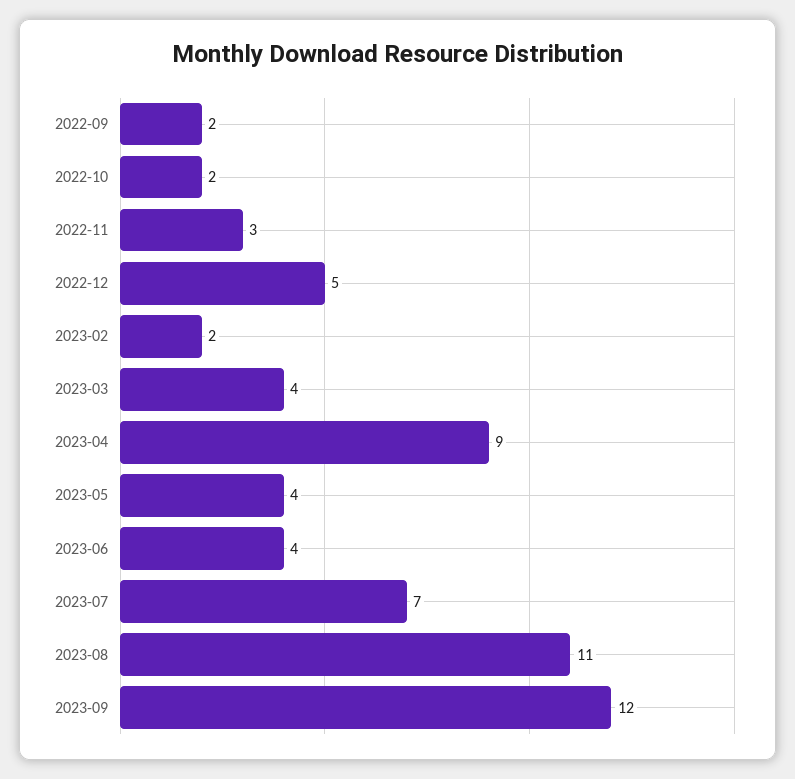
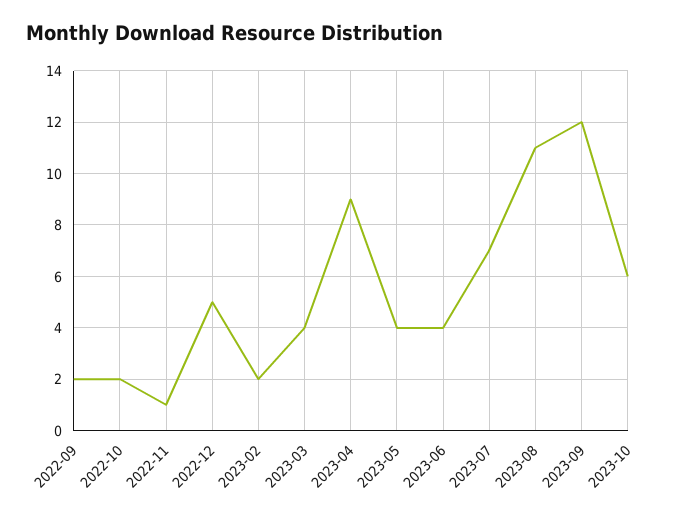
2022-11: 3 -> 1
2023-10: none -> 6

